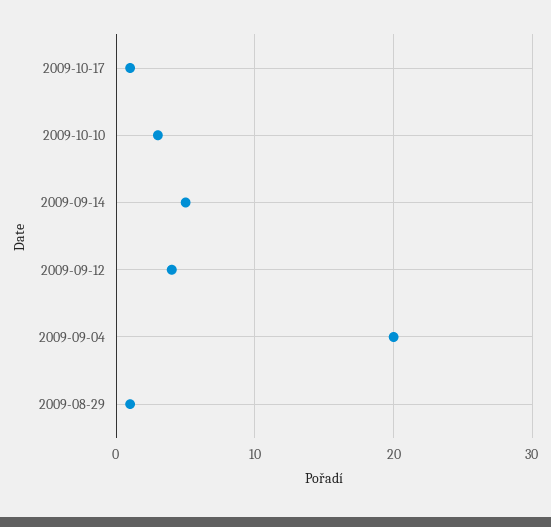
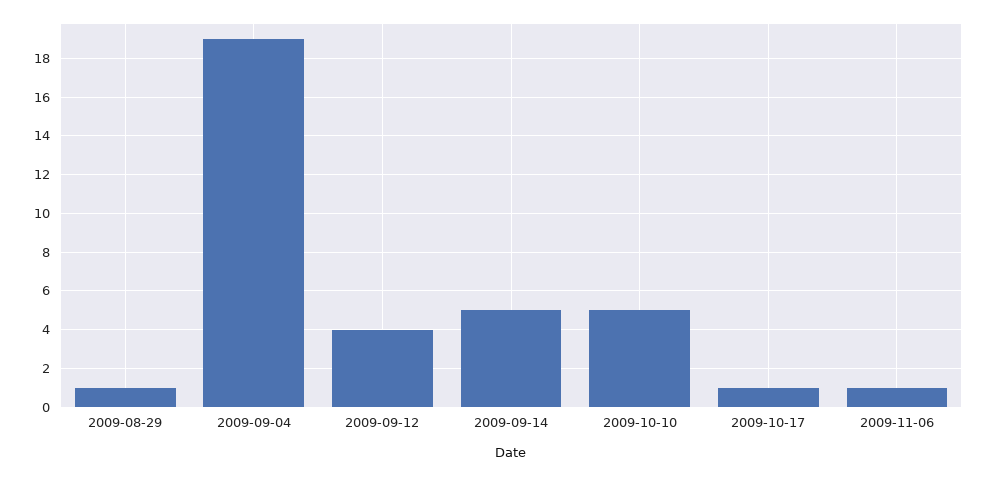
2009-10-10: 3 -> 5
2009-09-04: 20 -> 19
2009-11-06: none -> 1

